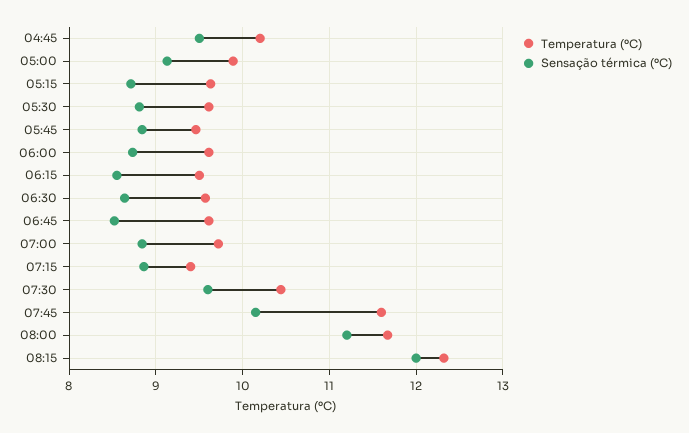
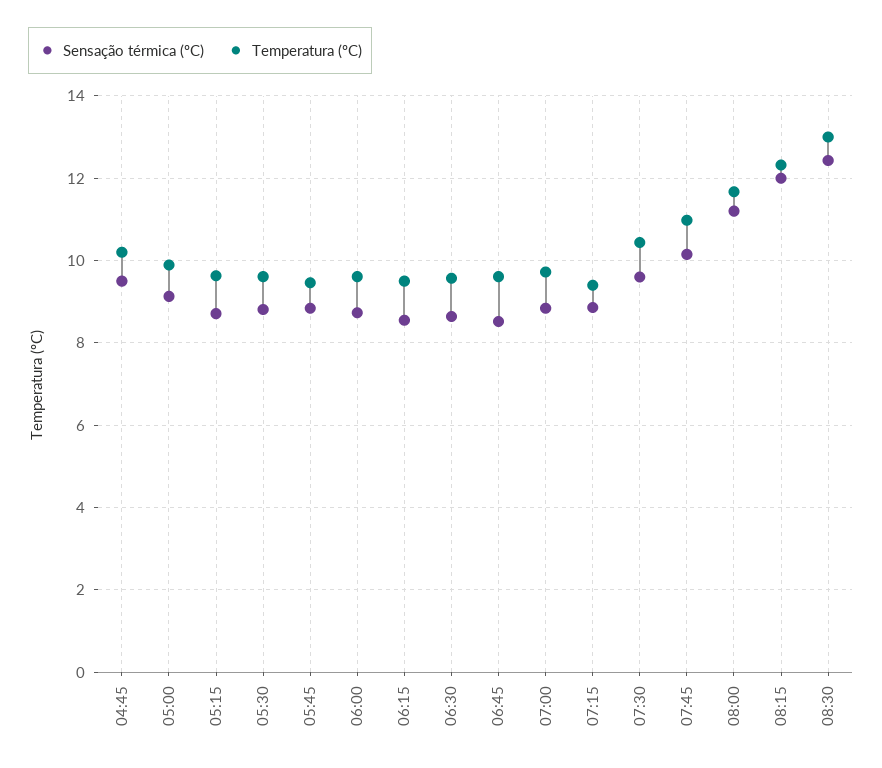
Temperatura (ºC), 07:45: 11.6 -> 11
Sensação térmica (ºC), 08:30: none -> 12.4
Temperatura (ºC), 08:30: none -> 13

